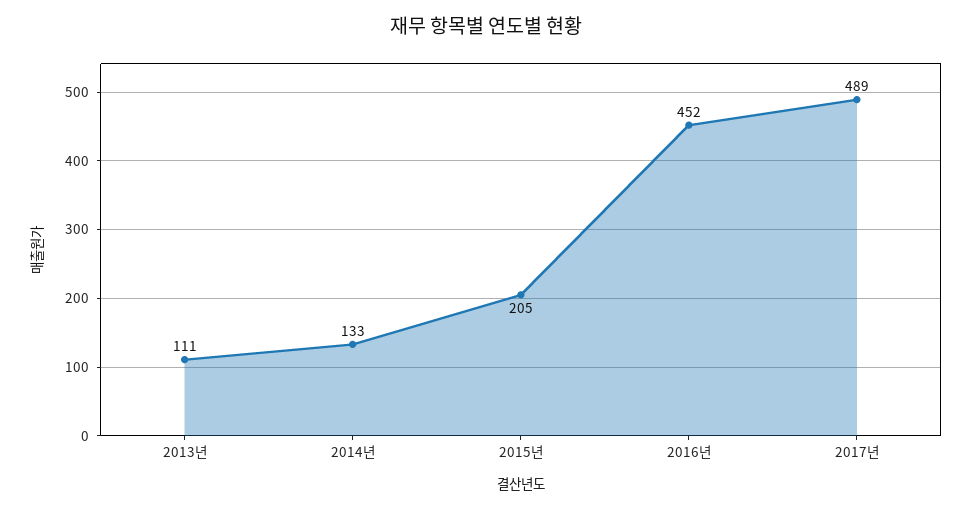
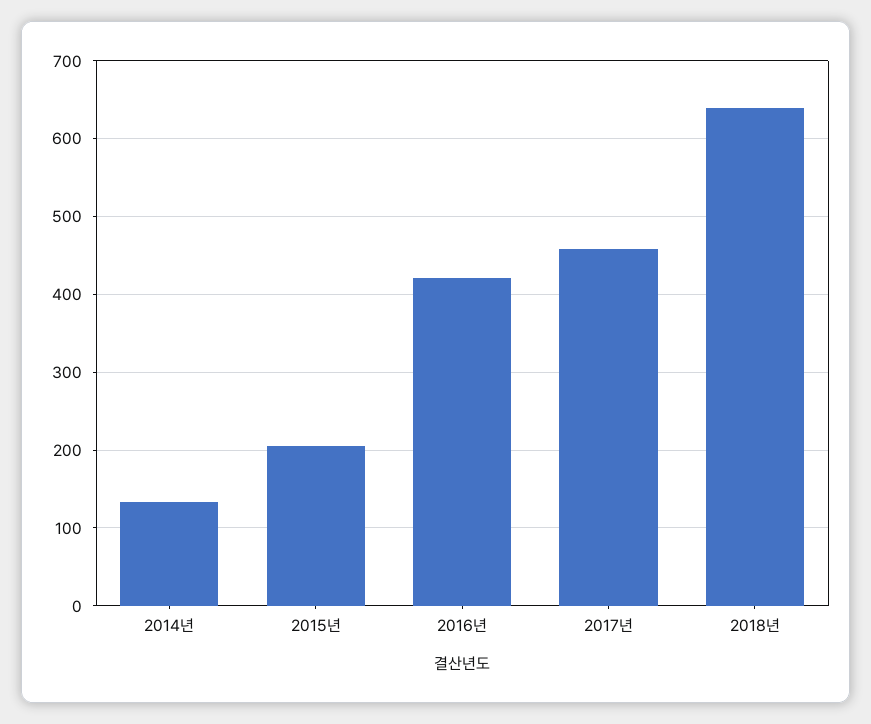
2013년: 111 -> none
2016년: 452 -> 420
2017년: 489 -> 460
2018년: none -> 640

